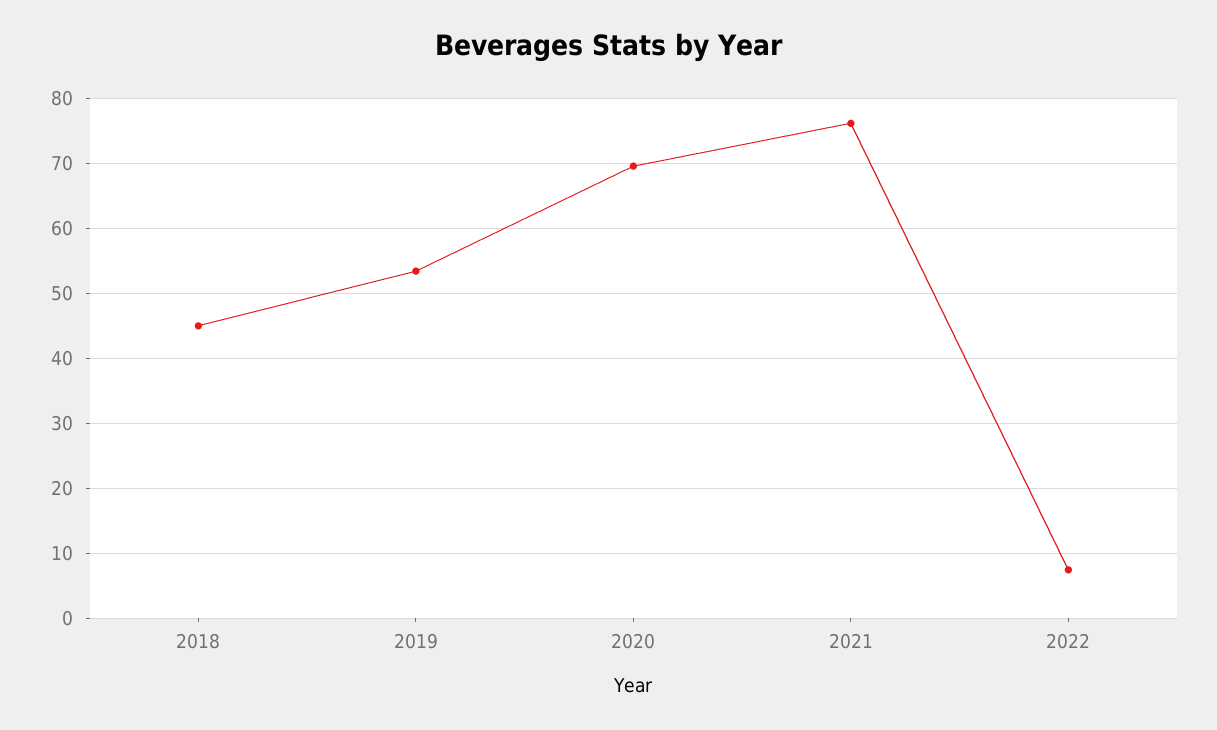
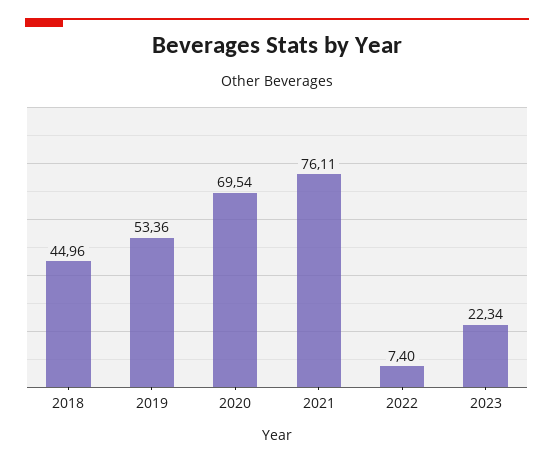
2023: none -> 22.34

